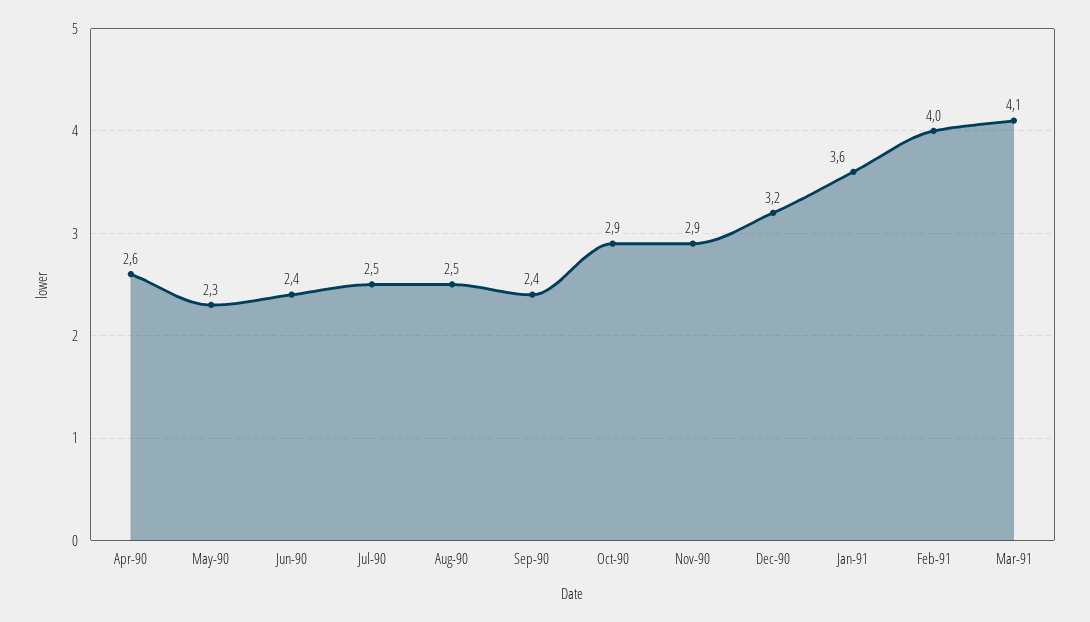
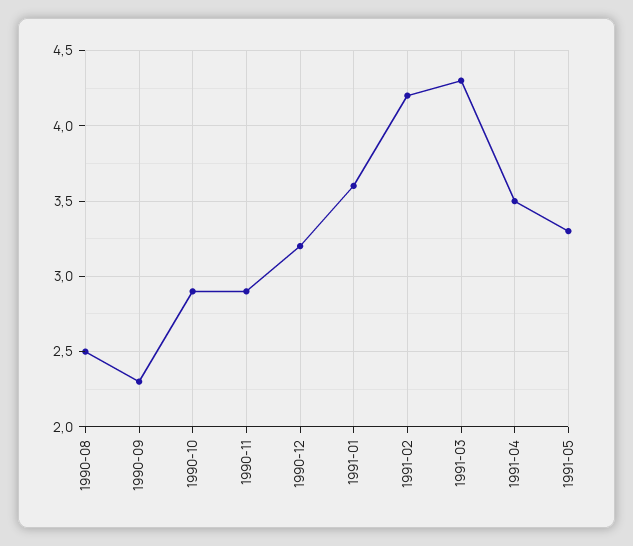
Apr-90: 2.6 -> none
May-90: 2.3 -> none
Jun-90: 2.4 -> none
Jul-90: 2.5 -> none
Sep-90: 2.4 -> 2.3
Feb-91: 4 -> 4.2
Mar-91: 4.1 -> 4.3
1991-04: none -> 3.5
1991-05: none -> 3.3

